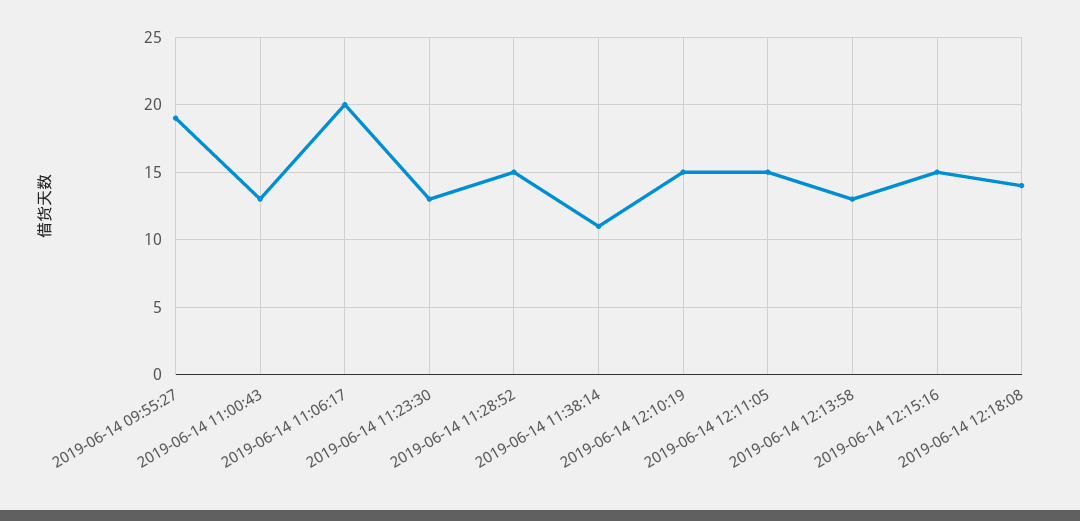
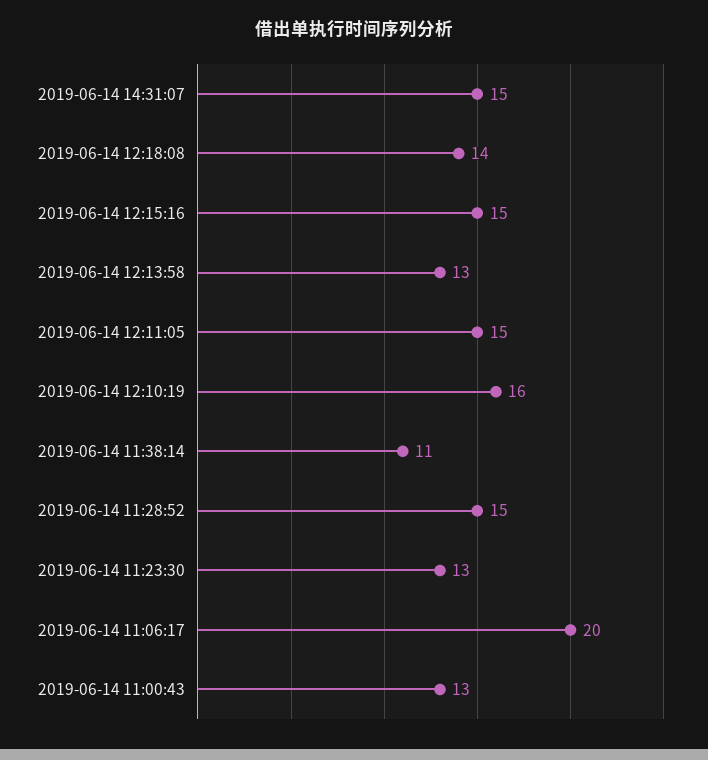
2019-06-14 09:55:27: 19 -> none
2019-06-14 12:10:19: 15 -> 16
2019-06-14 14:31:07: none -> 15

